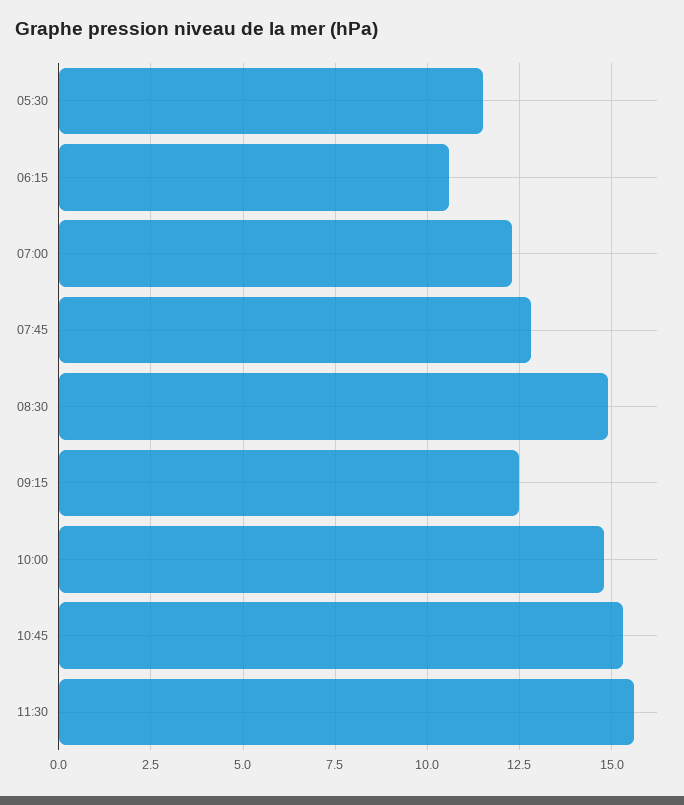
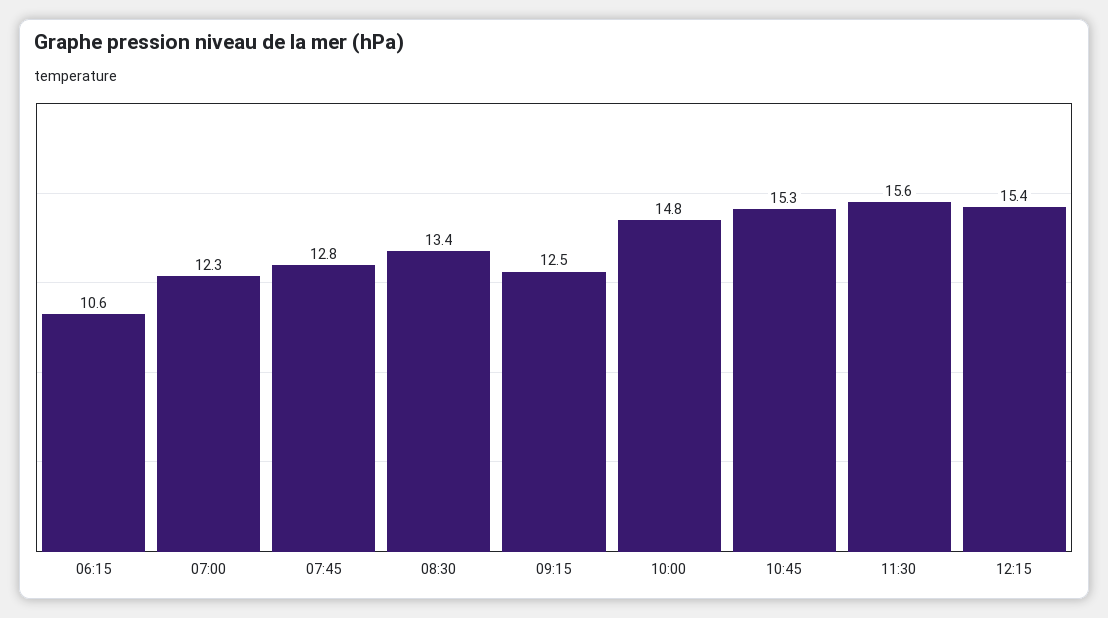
05:30: 11.5 -> none
08:30: 15 -> 13.4
12:15: none -> 15.4

